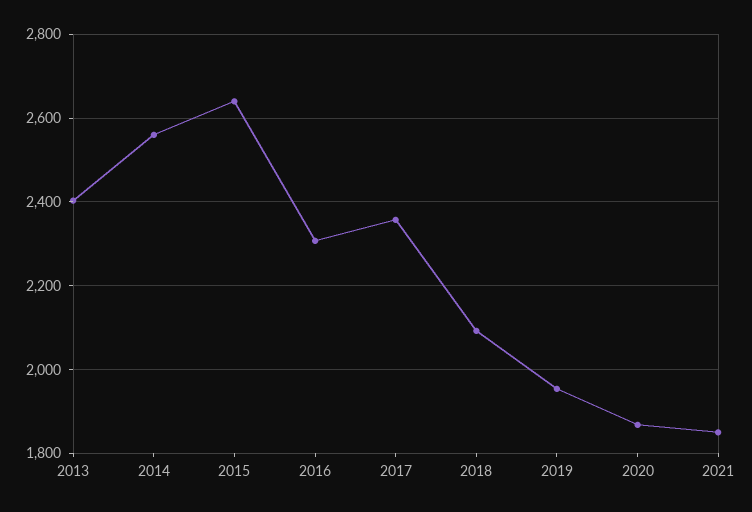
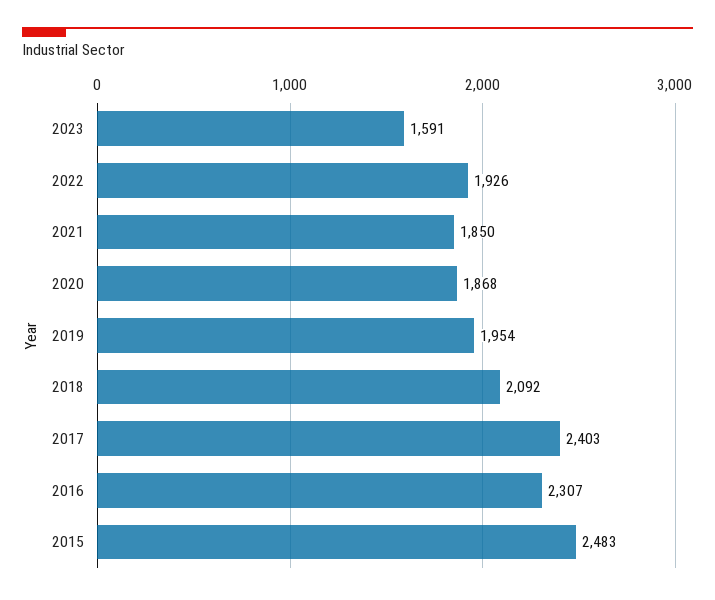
2013: 2400 -> none
2014: 2560 -> none
2015: 2640 -> 2483
2017: 2360 -> 2403
2023: none -> 1591
2022: none -> 1926

